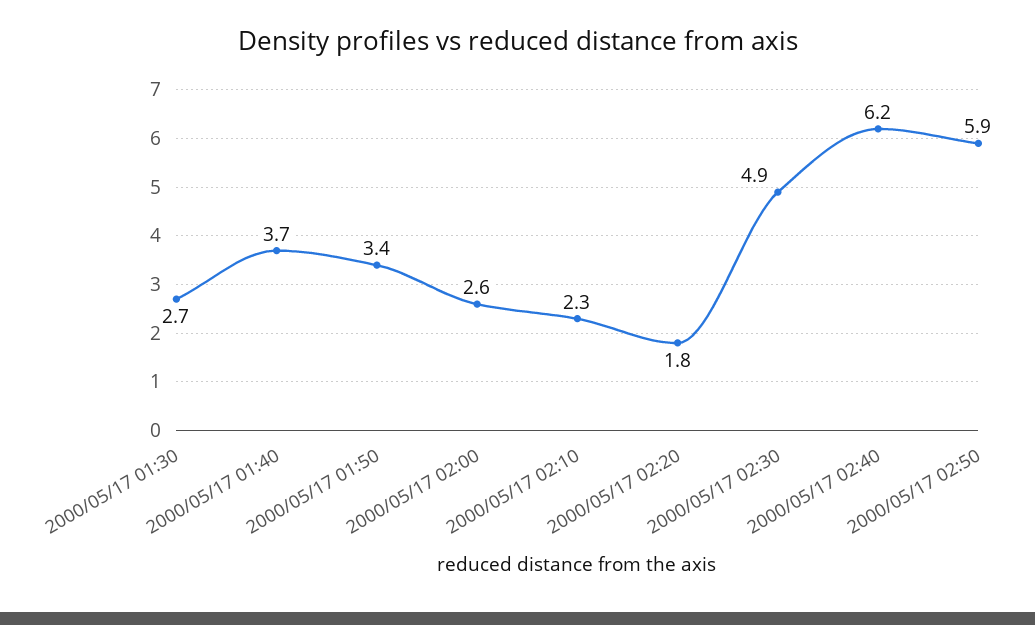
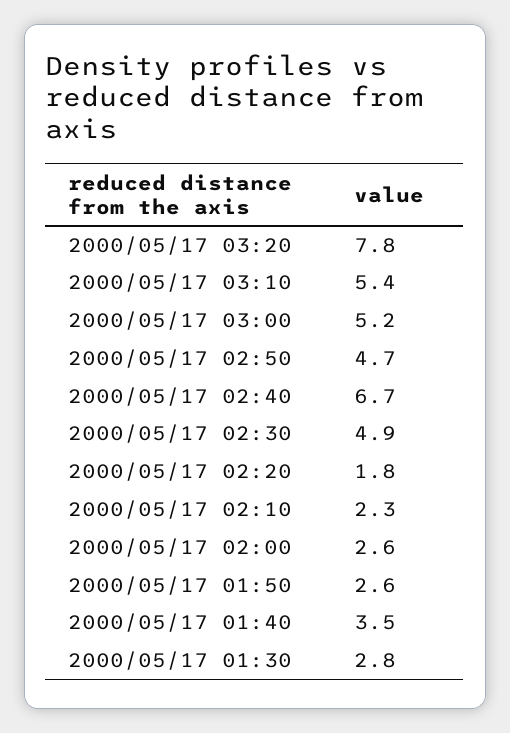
2000/05/17 01:30: 2.7 -> 2.8
2000/05/17 01:40: 3.7 -> 3.5
2000/05/17 01:50: 3.4 -> 2.6
2000/05/17 02:40: 6.2 -> 6.7
2000/05/17 02:50: 5.9 -> 4.7
2000/05/17 03:20: none -> 7.8
2000/05/17 03:10: none -> 5.4
2000/05/17 03:00: none -> 5.2

